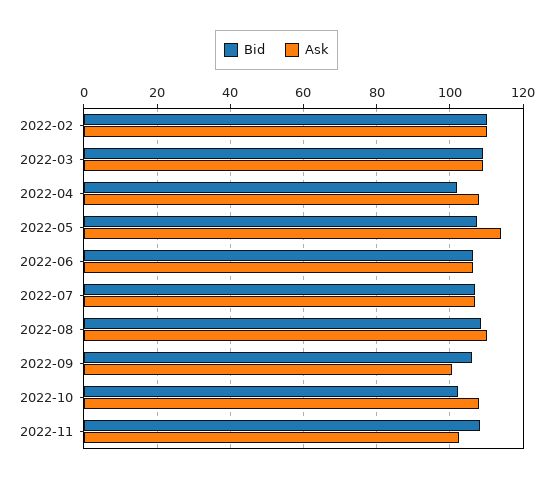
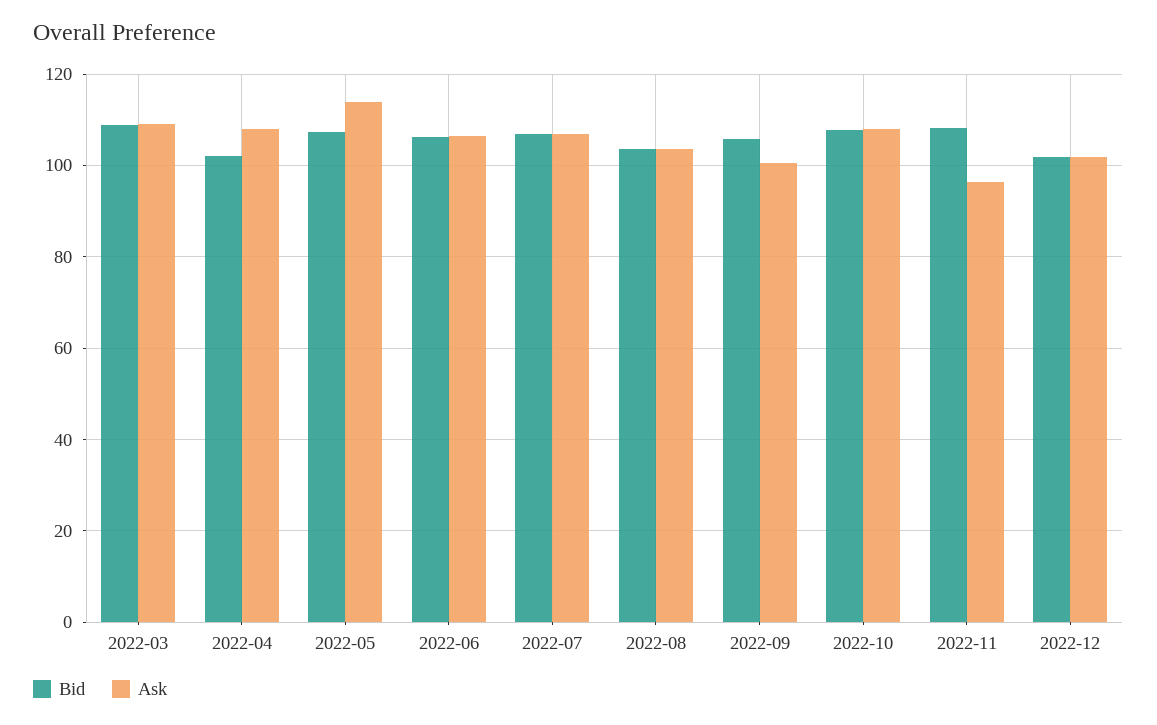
Bid, 2022-02: 110 -> none
Ask, 2022-02: 110 -> none
Bid, 2022-08: 108 -> 104
Ask, 2022-08: 110 -> 104
Bid, 2022-10: 102 -> 108
Ask, 2022-11: 102 -> 96
Bid, 2022-12: none -> 102
Ask, 2022-12: none -> 102

